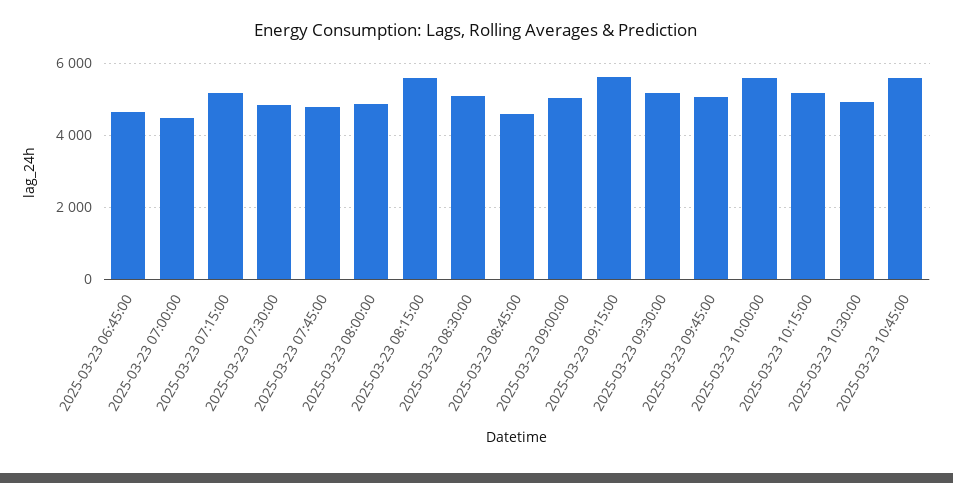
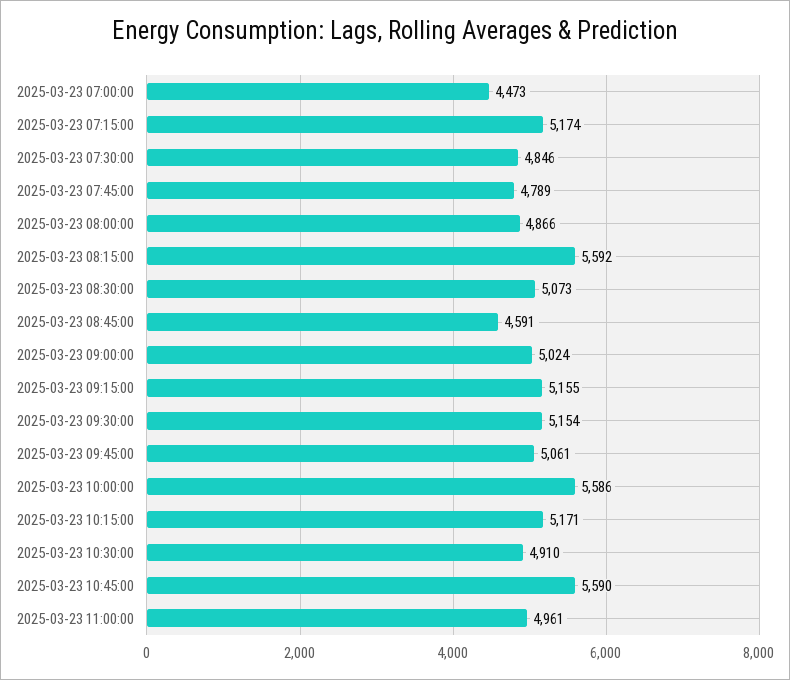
2025-03-23 06:45:00: 4600 -> none
2025-03-23 09:15:00: 5600 -> 5155
2025-03-23 11:00:00: none -> 4961

